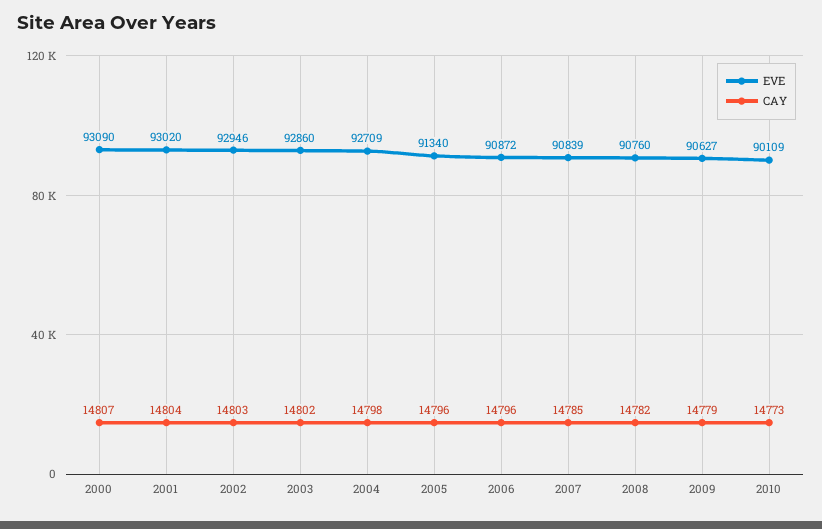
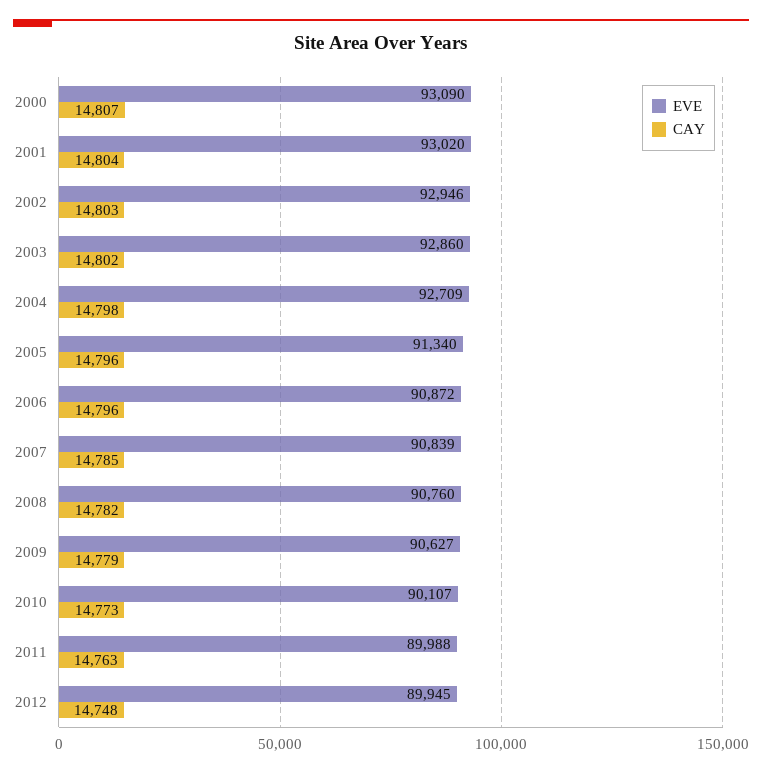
EVE, 2010: 90109 -> 90107
EVE, 2011: none -> 89988
CAY, 2011: none -> 14763
EVE, 2012: none -> 89945
CAY, 2012: none -> 14748

